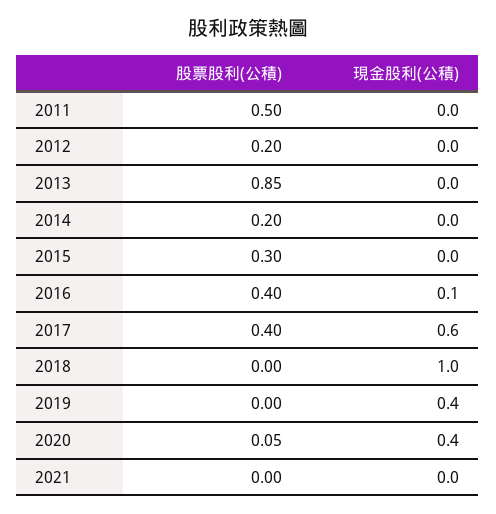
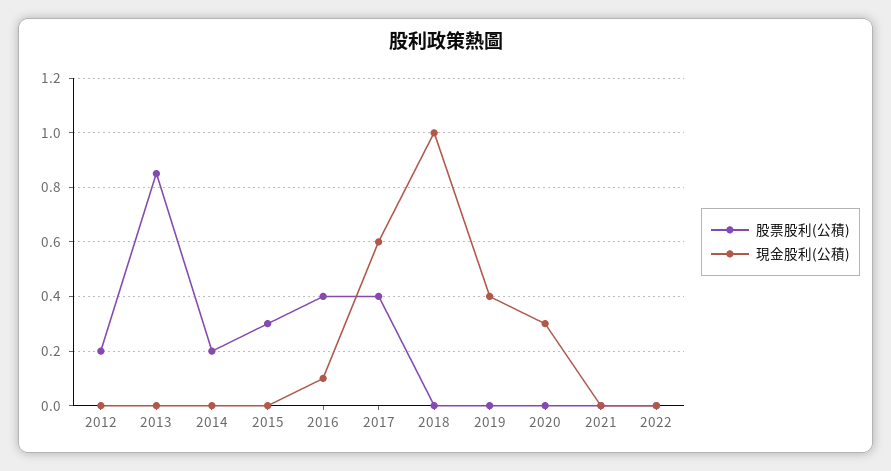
股票股利(公積), 2011: 0.5 -> none
現金股利(公積), 2011: 0 -> none
股票股利(公積), 2020: 0.05 -> 0
現金股利(公積), 2020: 0.4 -> 0.3
股票股利(公積), 2022: none -> 0
現金股利(公積), 2022: none -> 0

